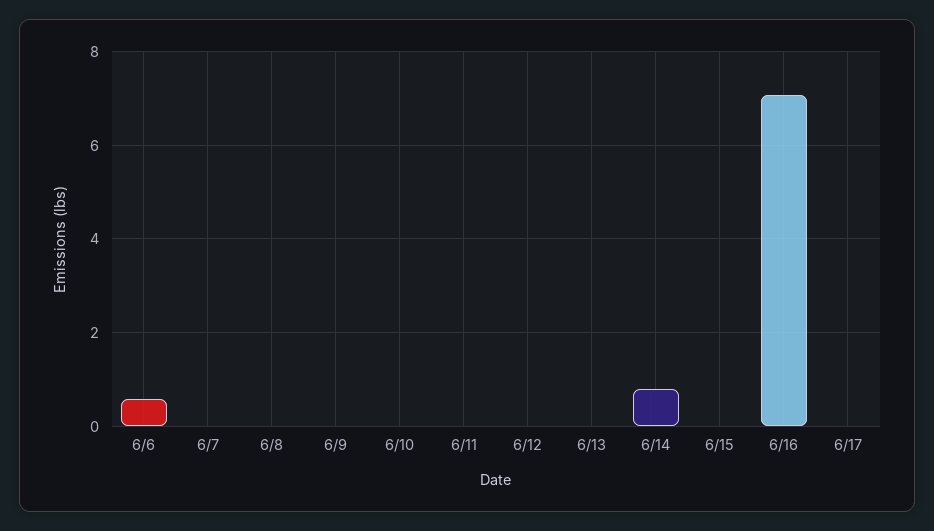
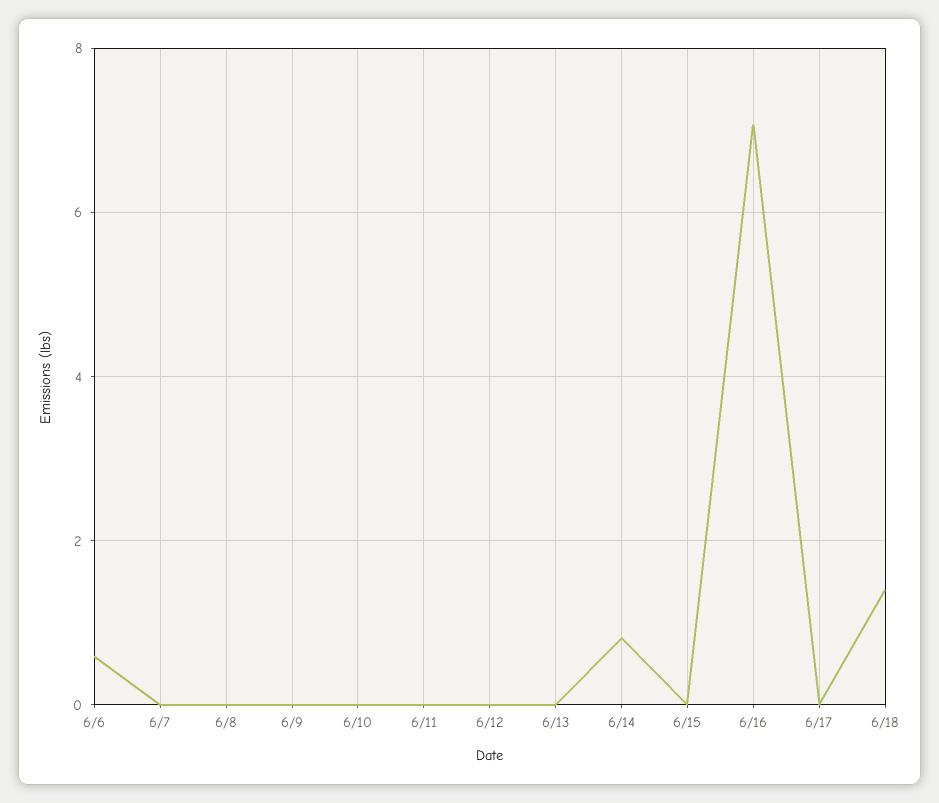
6/18: none -> 1.4

